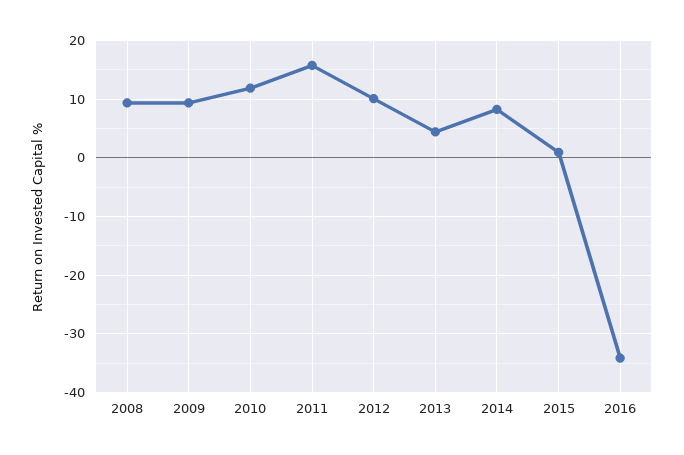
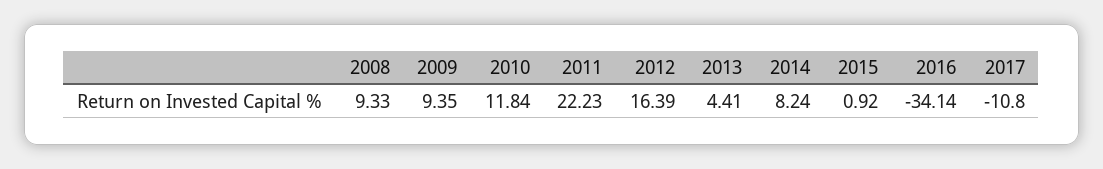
2011: 16 -> 22.23
2012: 10 -> 16.39
2017: none -> -10.8

